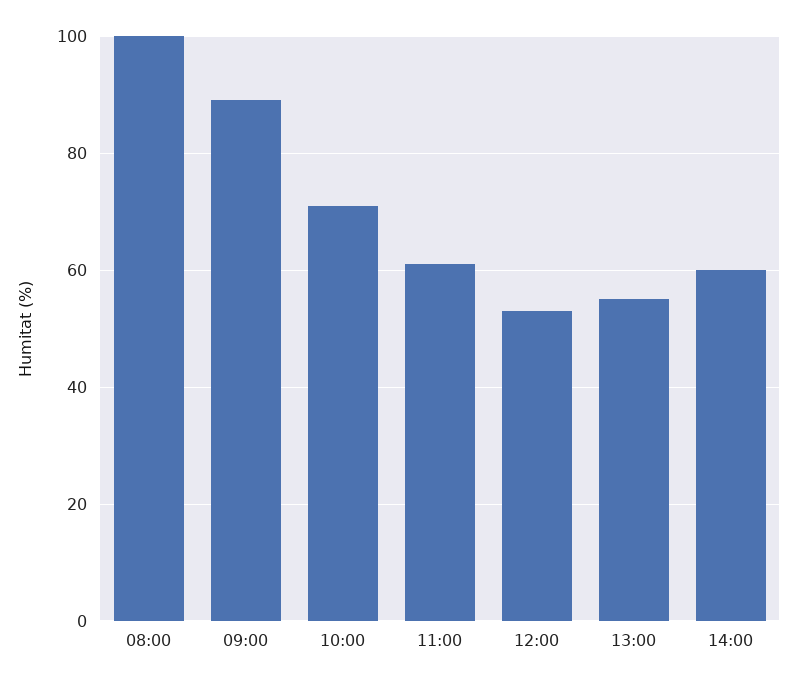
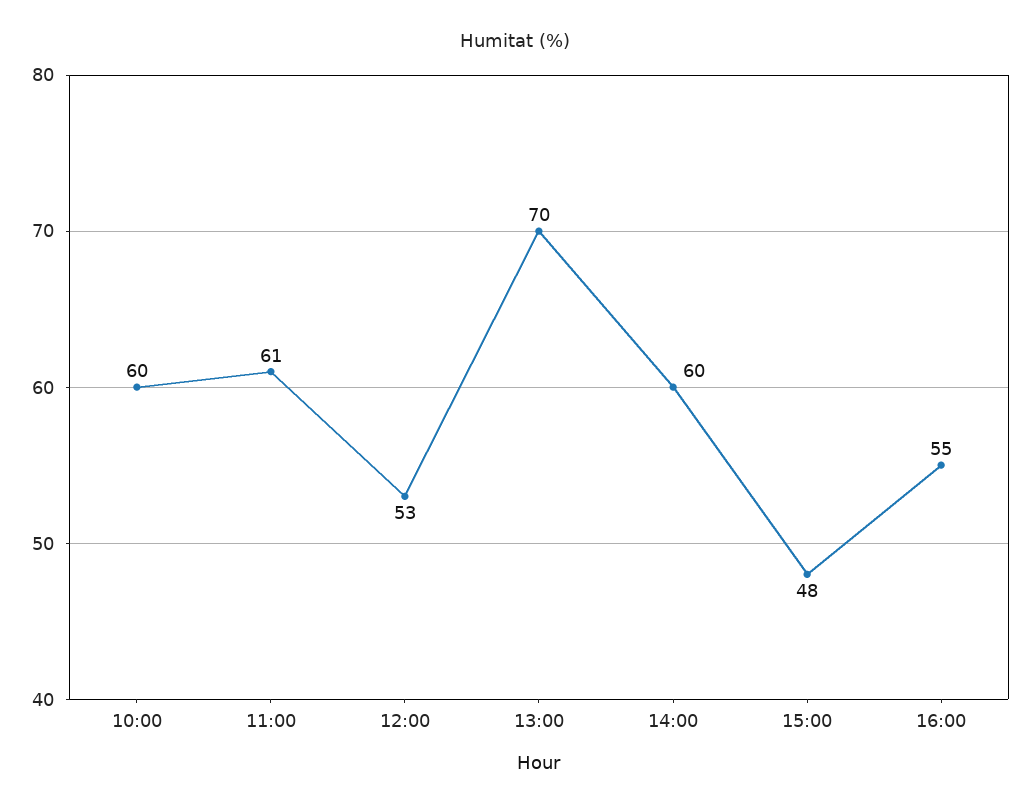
08:00: 100 -> none
09:00: 90 -> none
10:00: 70 -> 60
13:00: 55 -> 70
15:00: none -> 48
16:00: none -> 55

